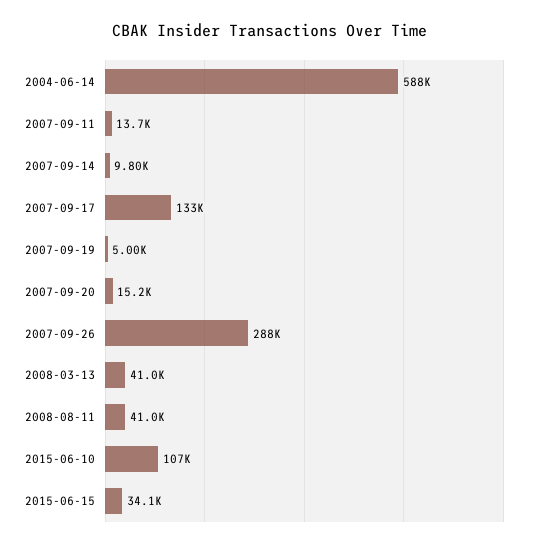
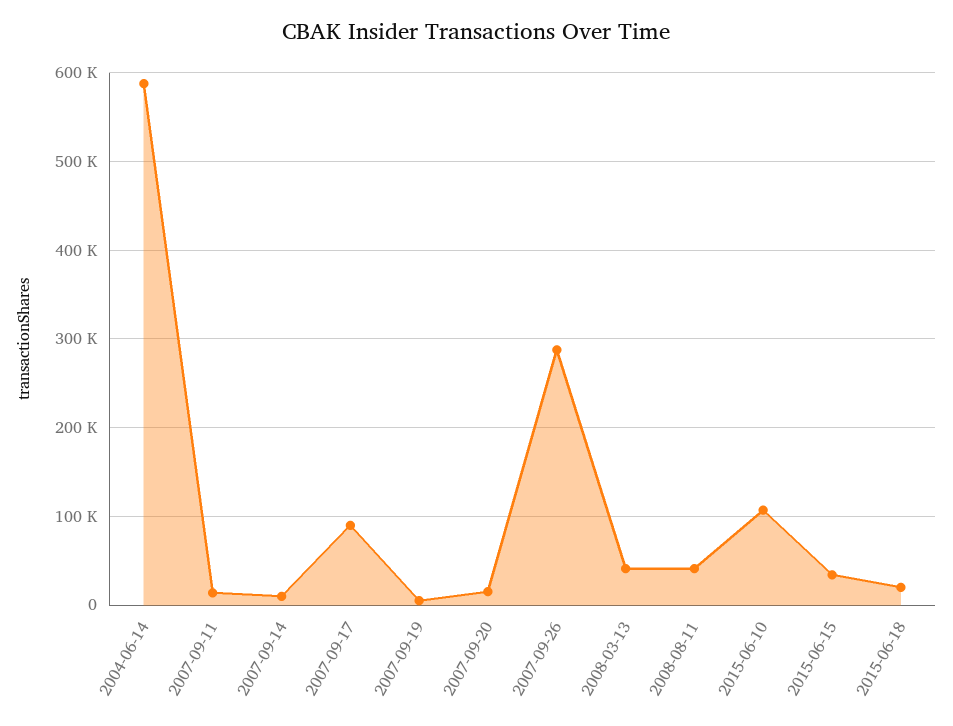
2007-09-17: 133000 -> 90000
2015-06-18: none -> 20000

